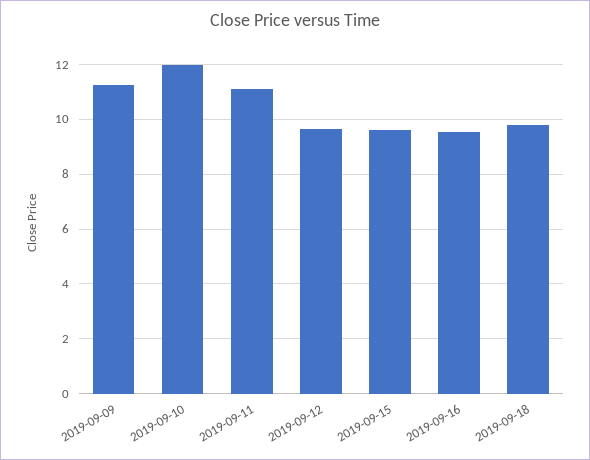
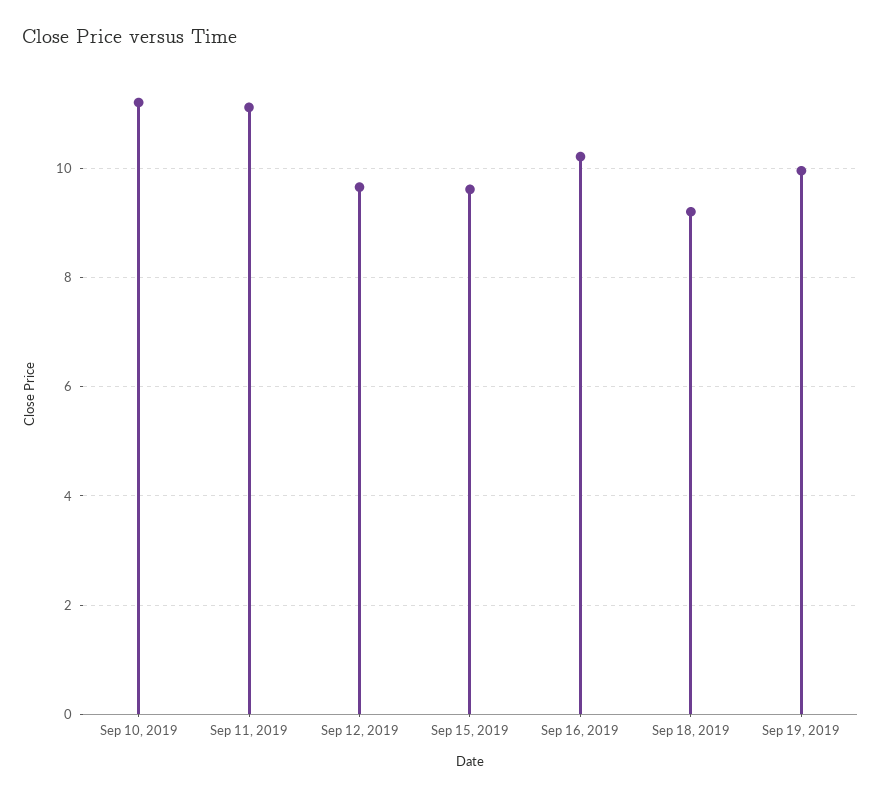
2019-09-09: 11.25 -> none
2019-09-10: 12 -> 11.2
2019-09-16: 9.5 -> 10.2
2019-09-18: 9.75 -> 9.2
Sep 19, 2019: none -> 10

